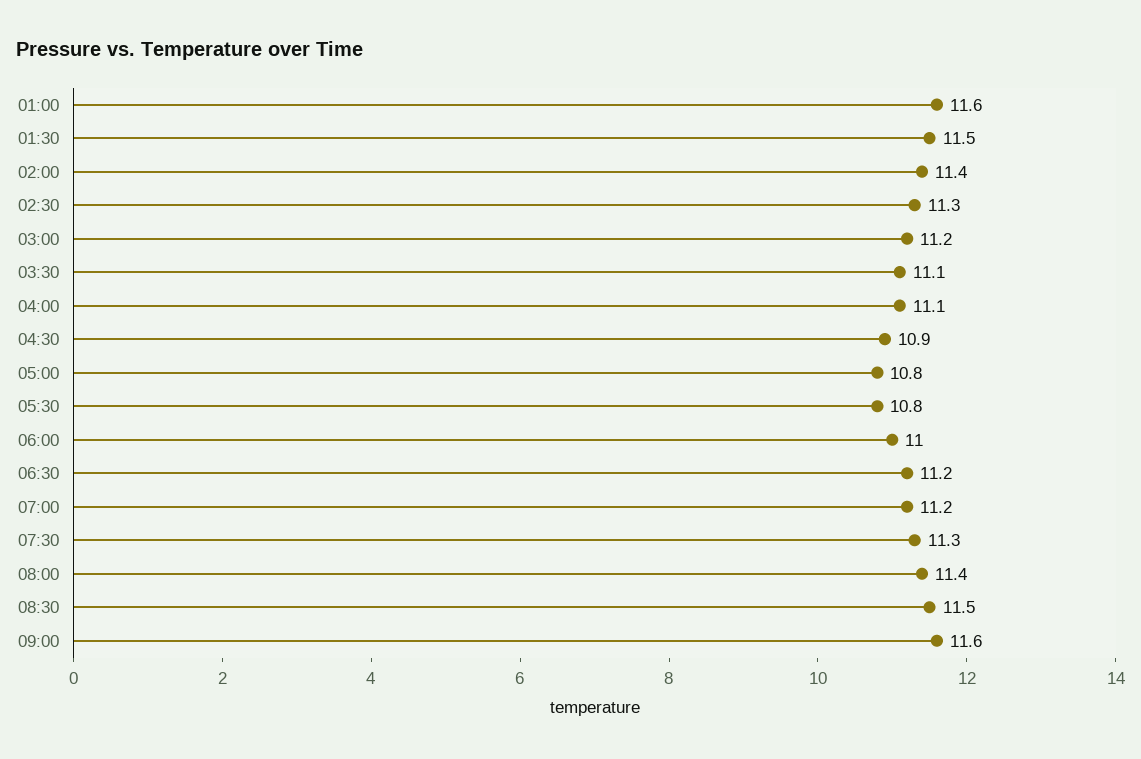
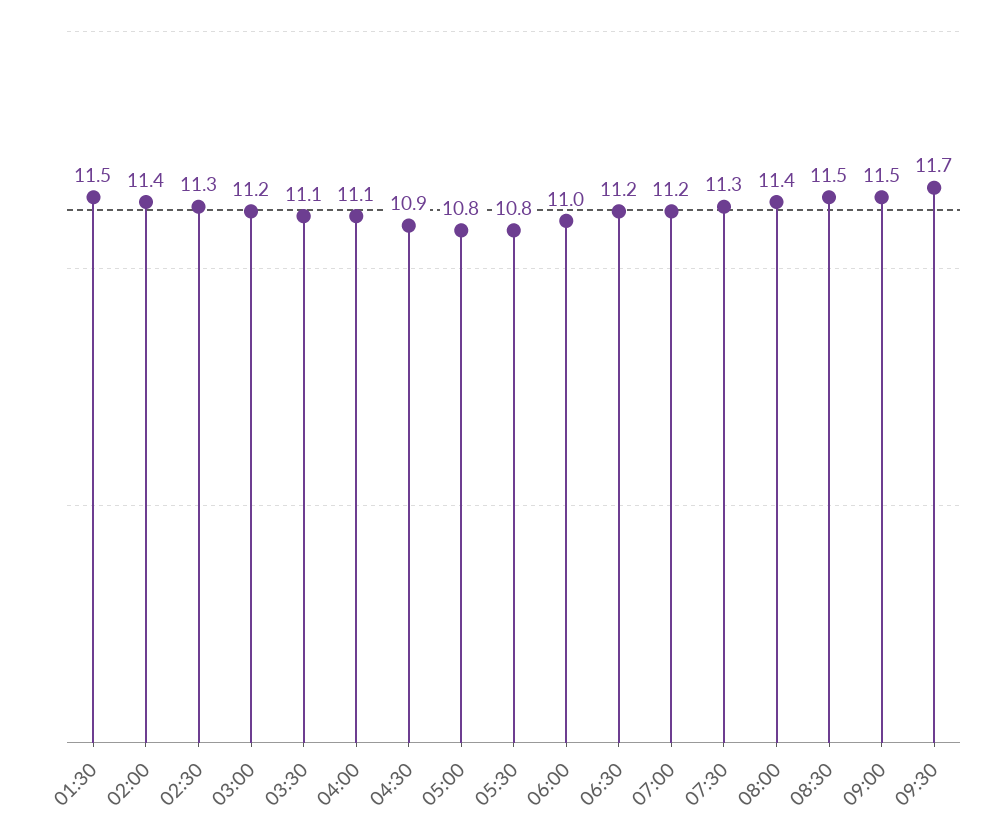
01:00: 11.6 -> none
09:00: 11.6 -> 11.5
09:30: none -> 11.7

